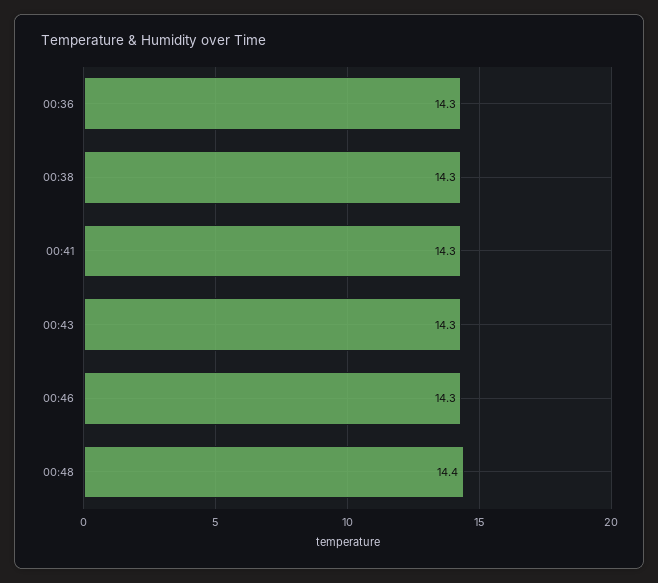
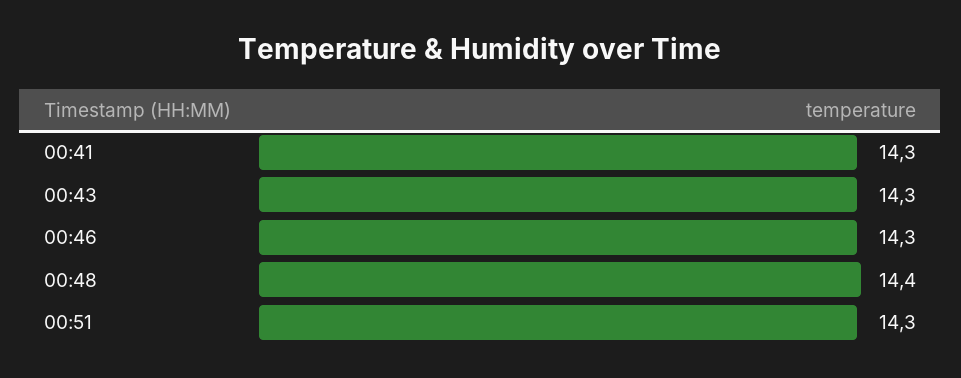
00:36: 14.3 -> none
00:38: 14.3 -> none
00:51: none -> 14.3

